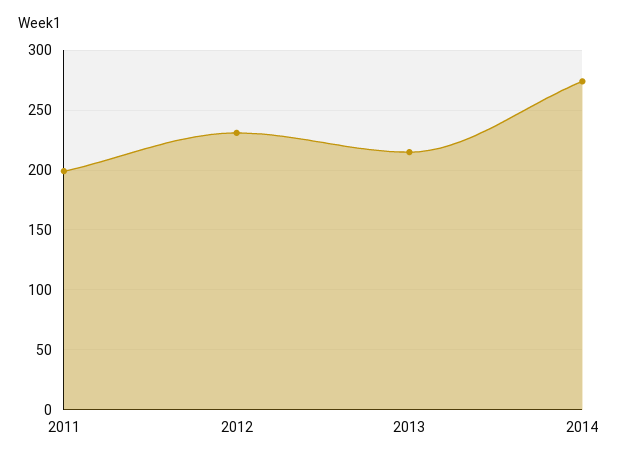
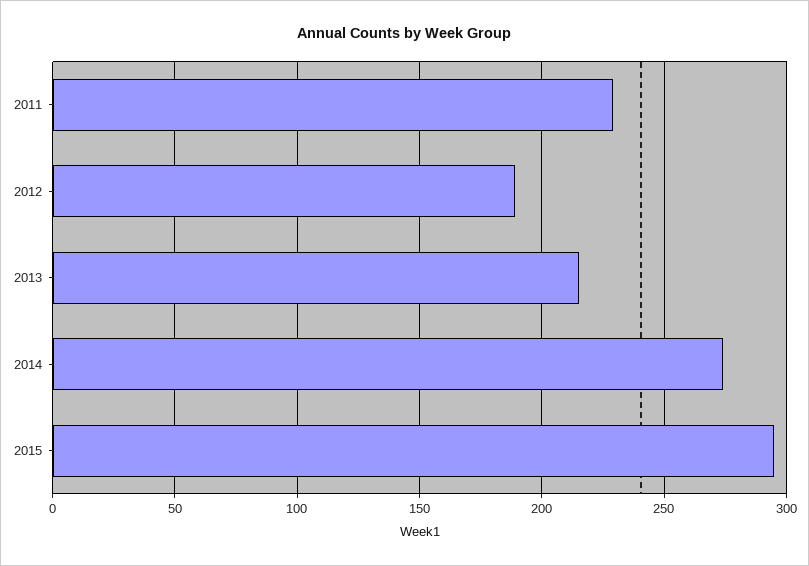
2011: 200 -> 230
2012: 230 -> 190
2015: none -> 295

